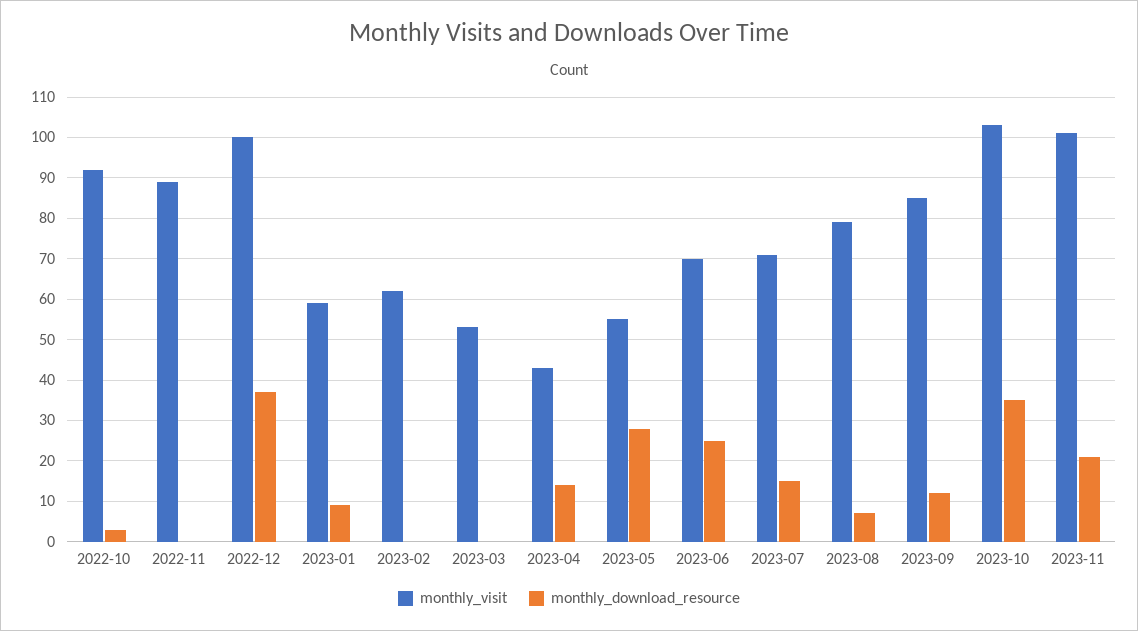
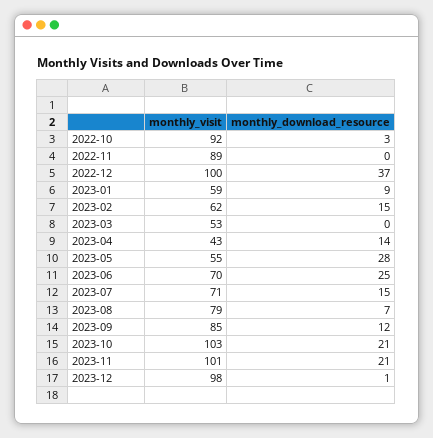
monthly_download_resource, 2023-02: 0 -> 15
monthly_download_resource, 2023-10: 35 -> 21
monthly_visit, 2023-12: none -> 98
monthly_download_resource, 2023-12: none -> 1

